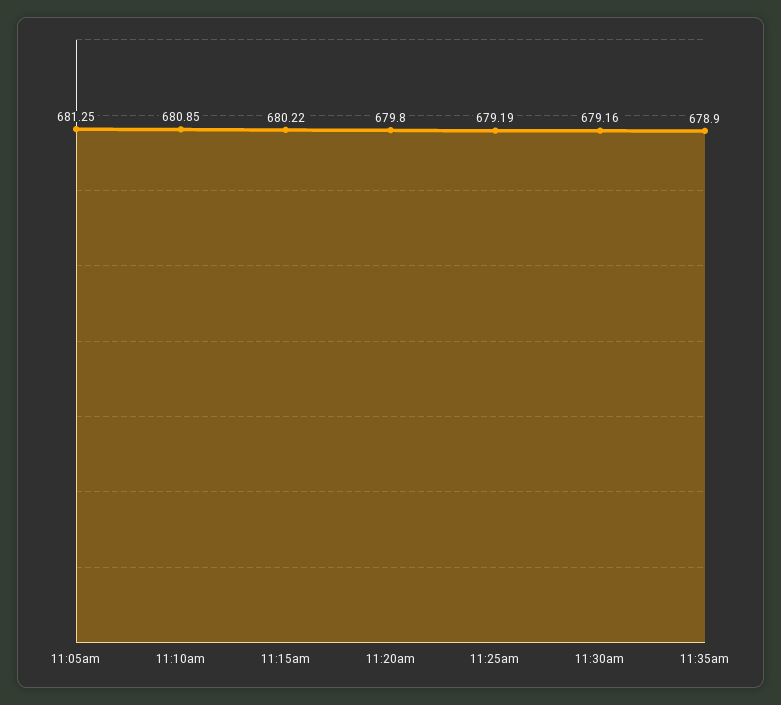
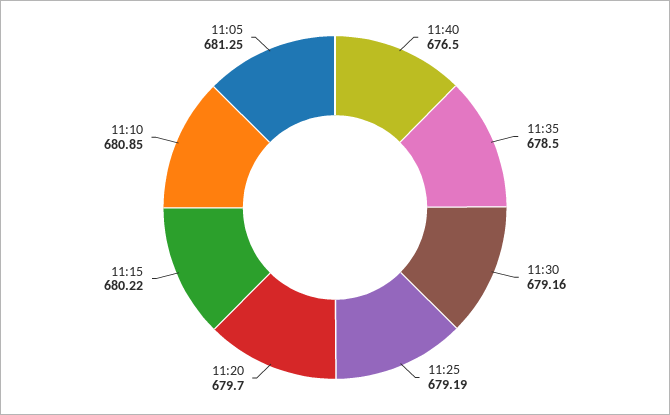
11:20am: 679.8 -> 679.7
11:35am: 678.9 -> 678.5
11:40: none -> 676.5

